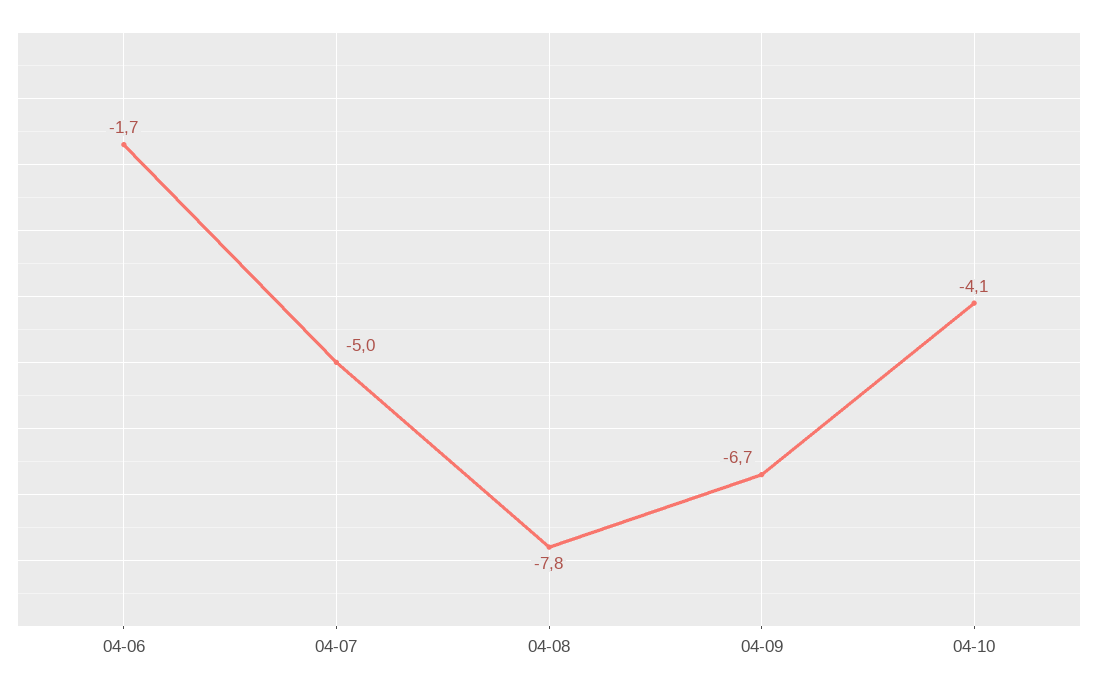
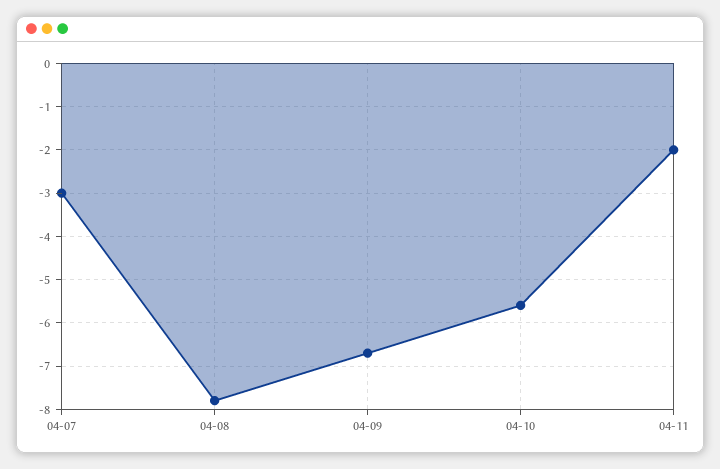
04-06: -1.7 -> none
04-07: -5 -> -3
04-10: -4.1 -> -5.5
04-11: none -> -2

